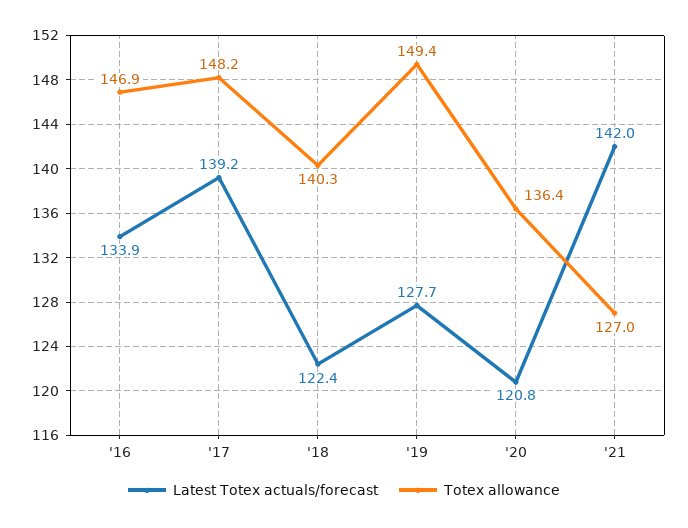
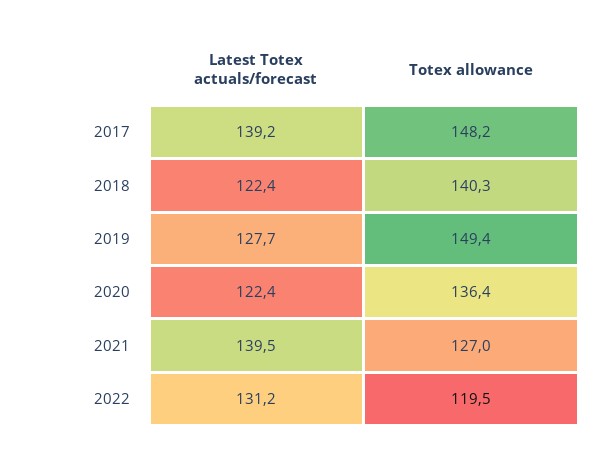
Latest Totex actuals/forecast, '16: 133.9 -> none
Totex allowance, '16: 146.9 -> none
Latest Totex actuals/forecast, '20: 120.8 -> 122.4
Latest Totex actuals/forecast, '21: 142 -> 139.5
Latest Totex actuals/forecast, 2022: none -> 131.2
Totex allowance, 2022: none -> 119.5

